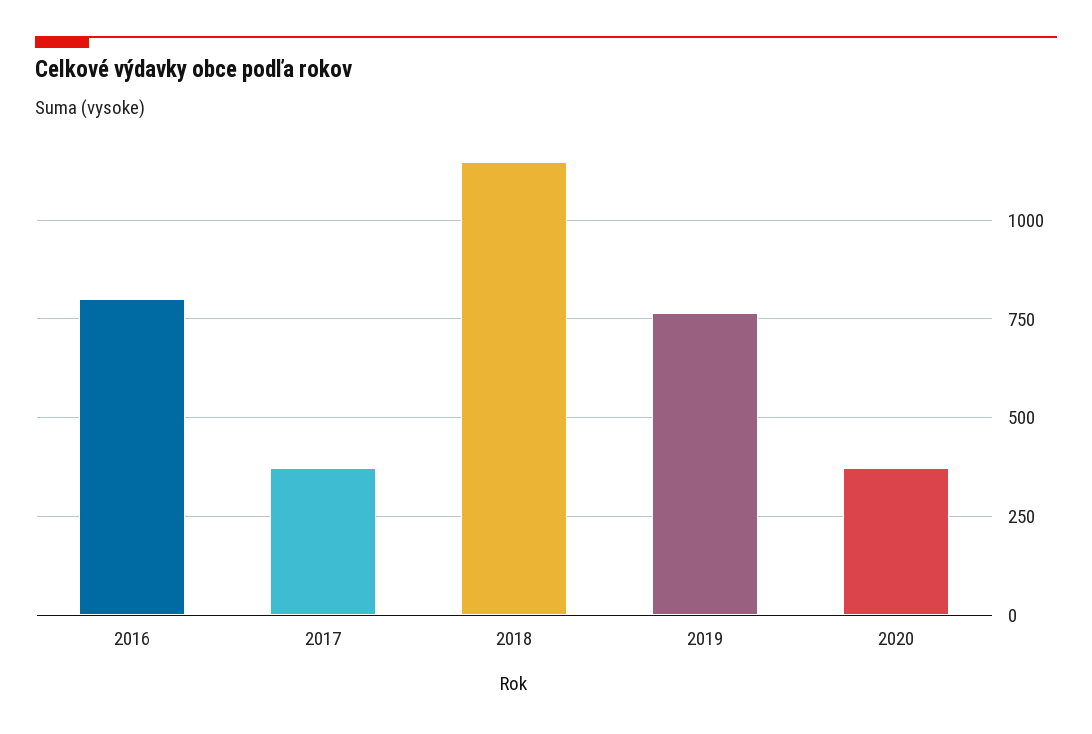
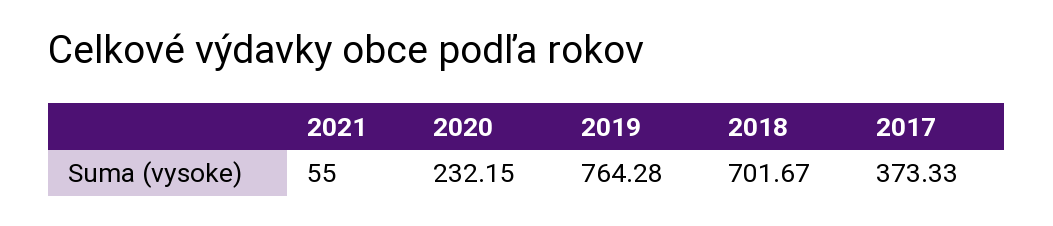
2016: 800 -> none
2018: 1150 -> 701.67
2020: 375 -> 232.15
2021: none -> 55

